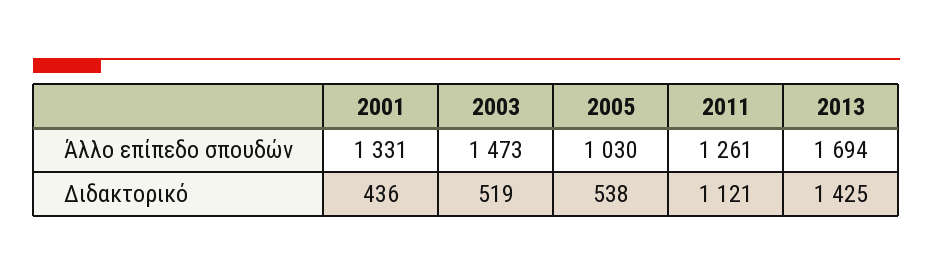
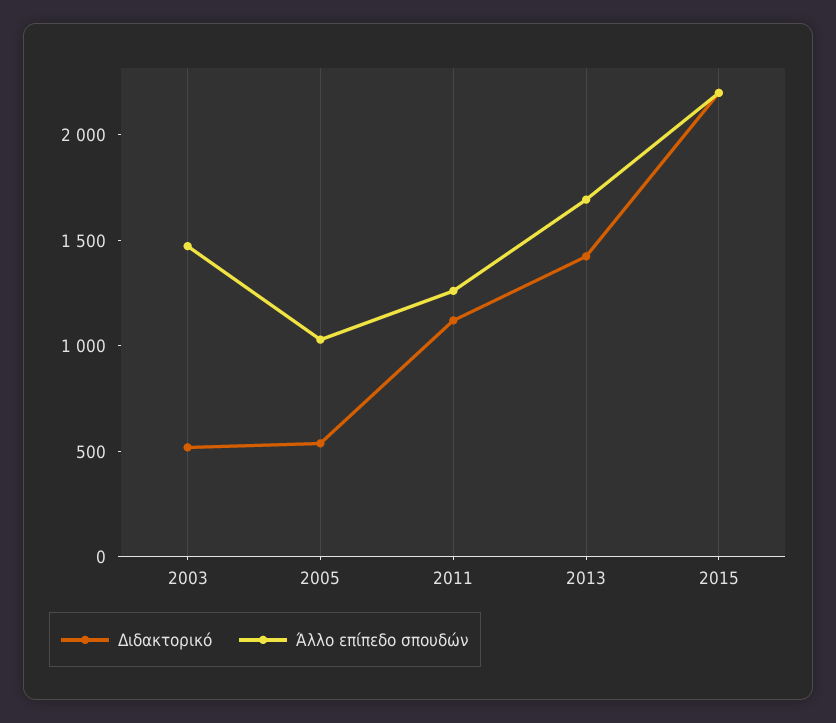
Άλλο επίπεδο σπουδών, 2001: 1331 -> none
Διδακτορικό, 2001: 436 -> none
Διδακτορικό, 2015: none -> 2200
Άλλο επίπεδο σπουδών, 2015: none -> 2200

